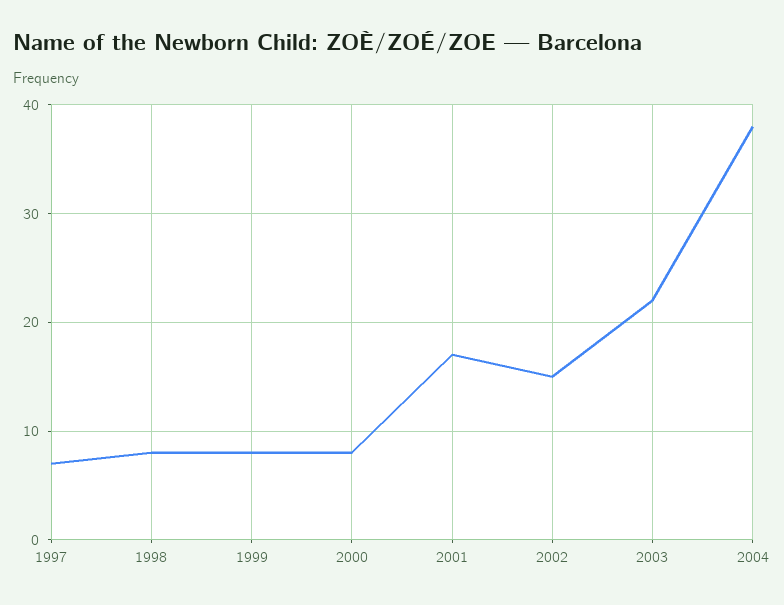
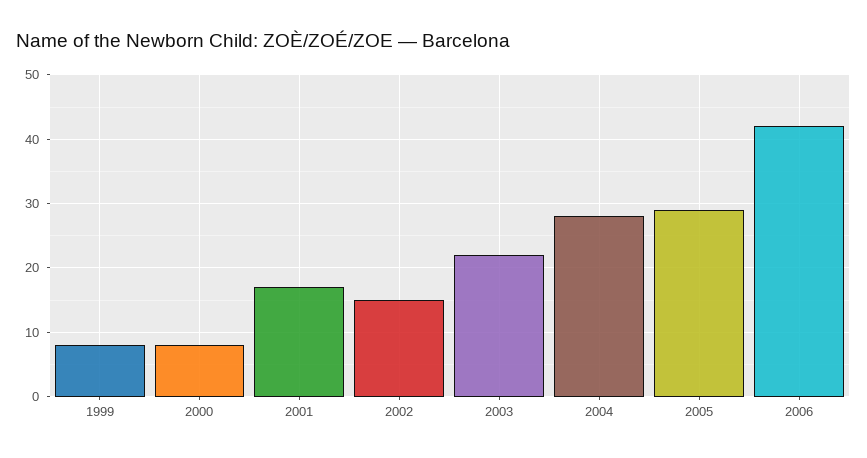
1997: 7 -> none
1998: 8 -> none
2004: 38 -> 28
2005: none -> 29
2006: none -> 42

